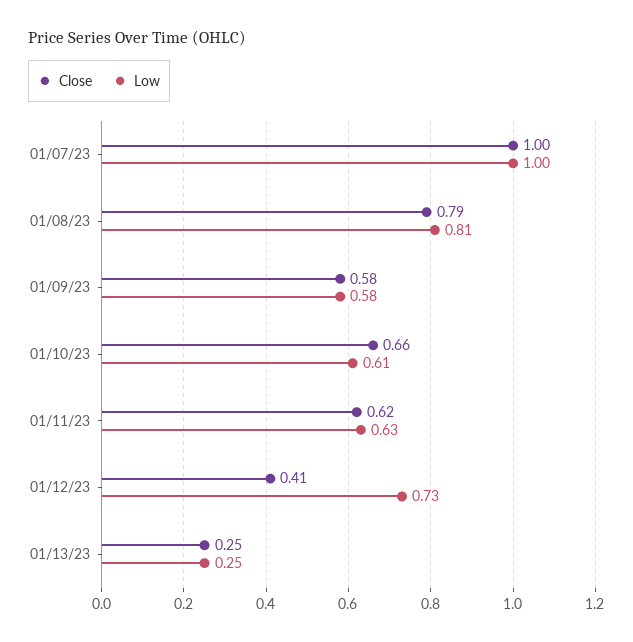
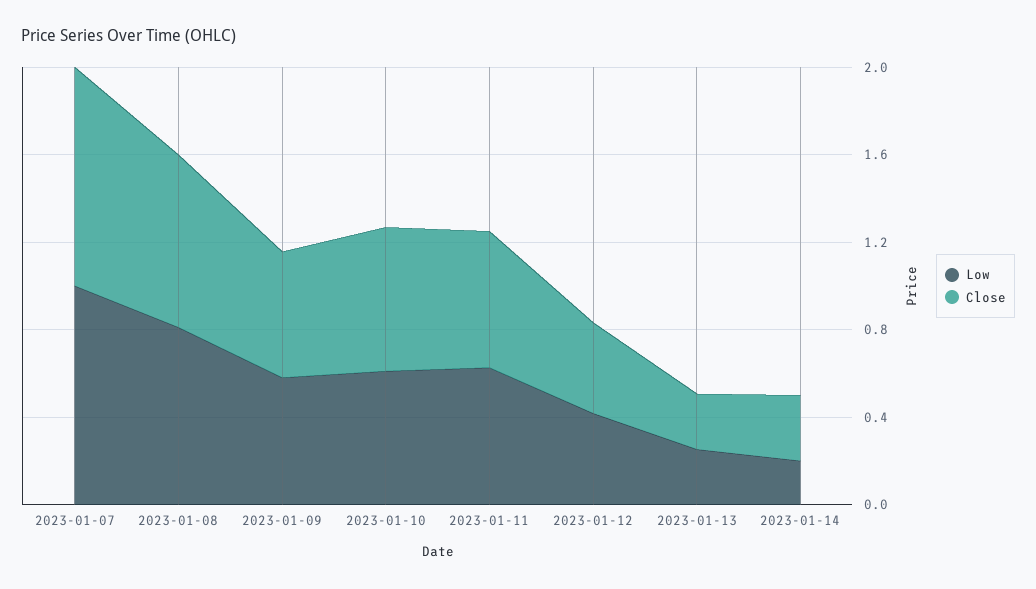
Low, 01/12/23: 0.73 -> 0.4
Low, 2023-01-14: none -> 0.2
Close, 2023-01-14: none -> 0.3

